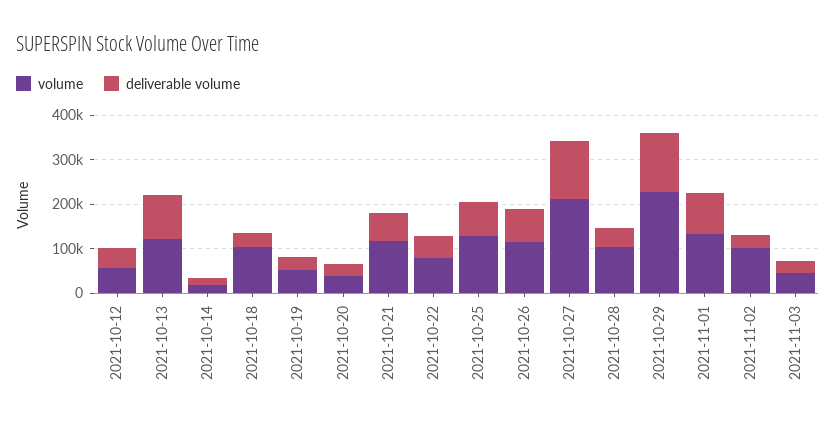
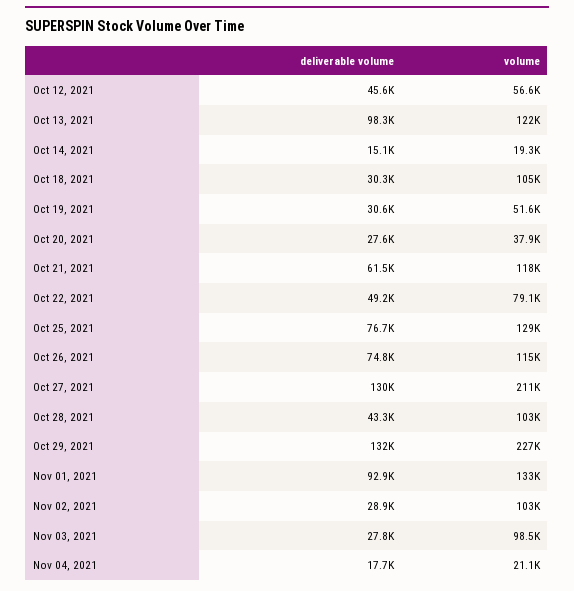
volume, 2021-11-03: 40000 -> 98500
deliverable volume, Nov 04, 2021: none -> 17700
volume, Nov 04, 2021: none -> 21100

